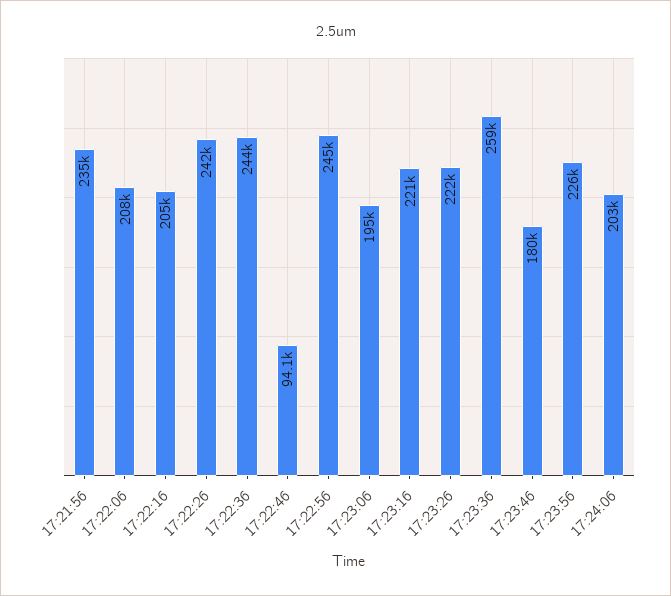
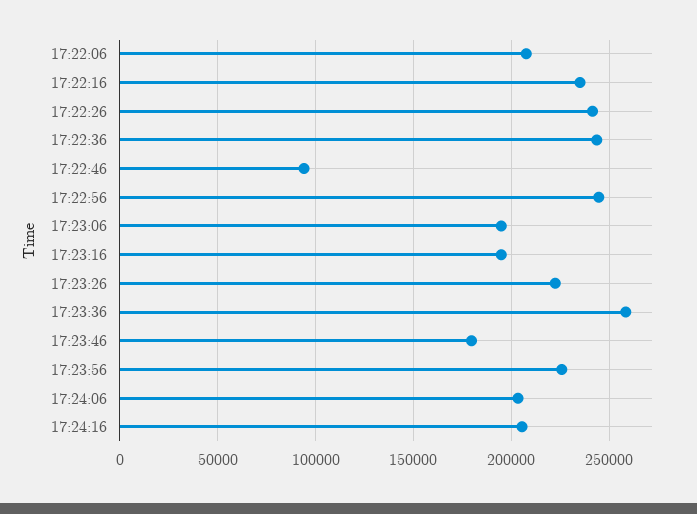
17:21:56: 235000 -> none
17:22:16: 205000 -> 235000
17:23:16: 221000 -> 195000
17:24:16: none -> 205000

